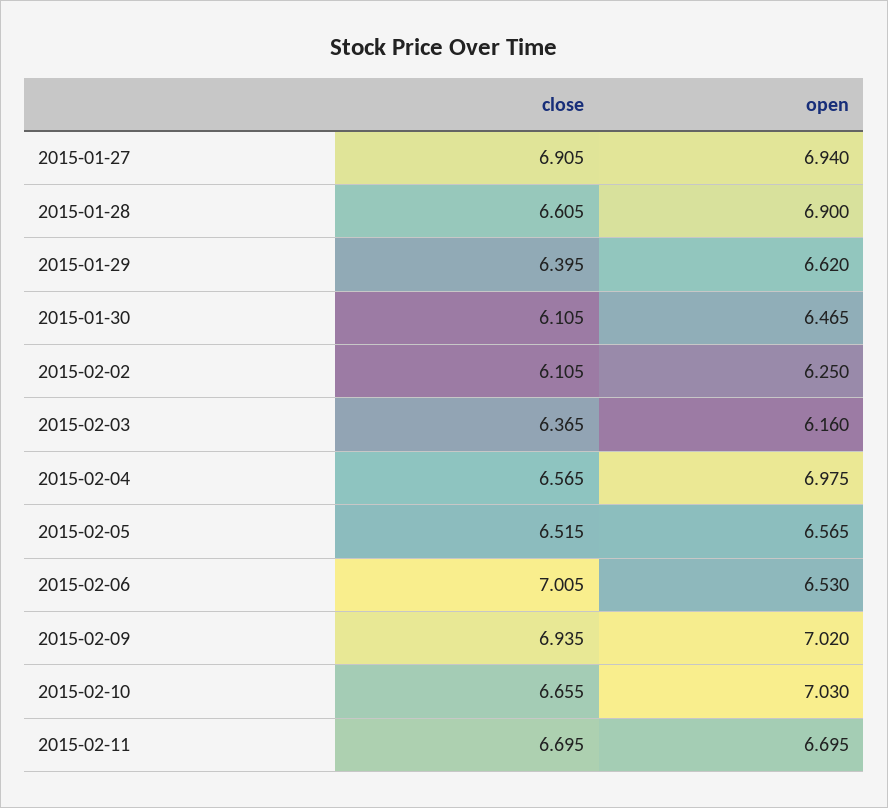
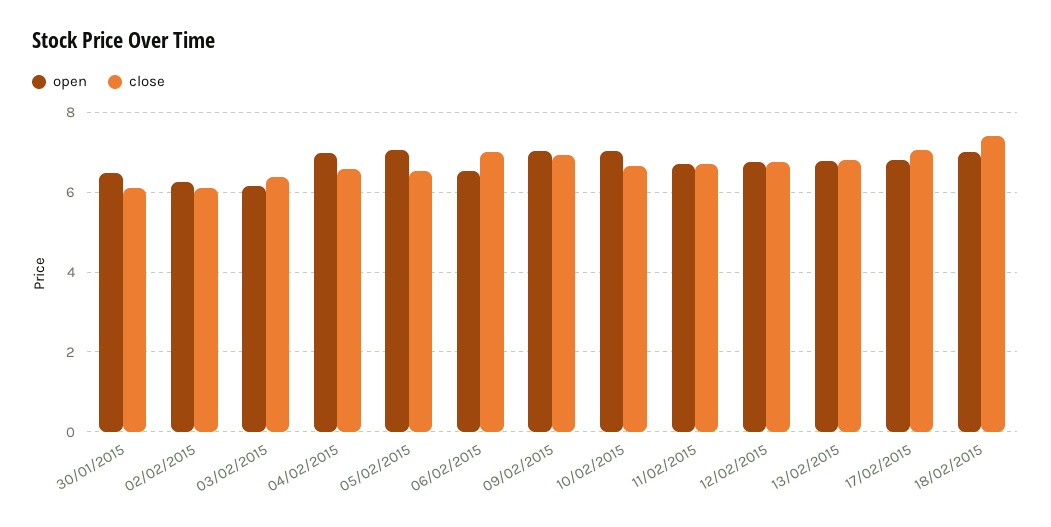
close, 2015-01-27: 6.905 -> none
open, 2015-01-27: 6.94 -> none
close, 2015-01-28: 6.605 -> none
open, 2015-01-28: 6.9 -> none
close, 2015-01-29: 6.395 -> none
open, 2015-01-29: 6.62 -> none
open, 2015-02-05: 6.565 -> 7
open, 12/02/2015: none -> 6.8
close, 12/02/2015: none -> 6.8
open, 13/02/2015: none -> 6.8
close, 13/02/2015: none -> 6.8
open, 17/02/2015: none -> 6.8
close, 17/02/2015: none -> 7
open, 18/02/2015: none -> 7
close, 18/02/2015: none -> 7.4

